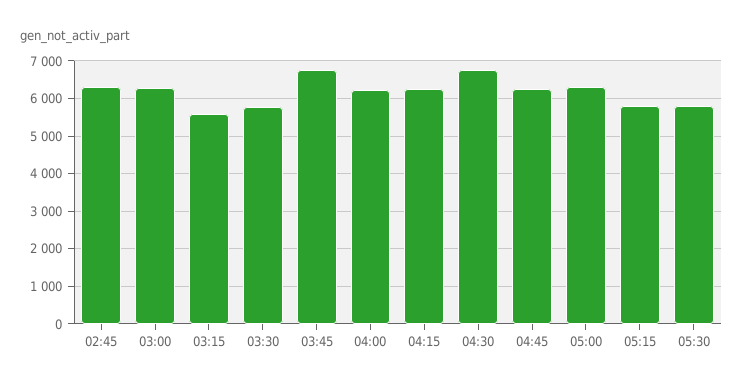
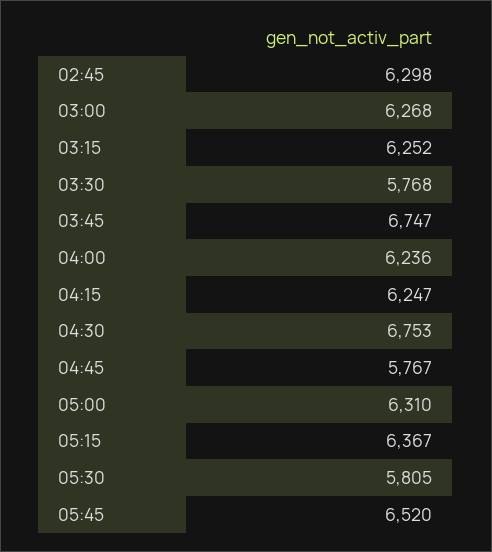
03:15: 5600 -> 6252
04:45: 6200 -> 5767
05:15: 5800 -> 6367
05:45: none -> 6520

